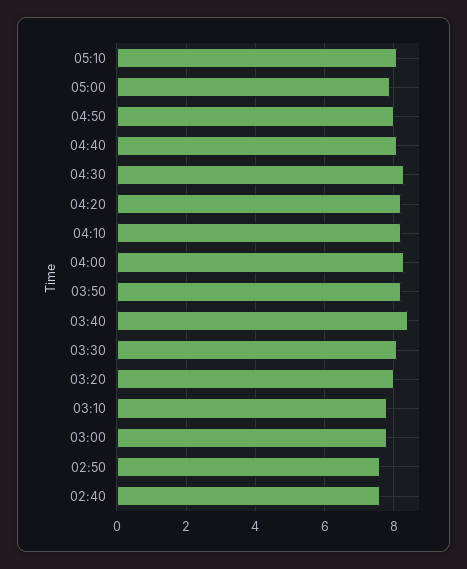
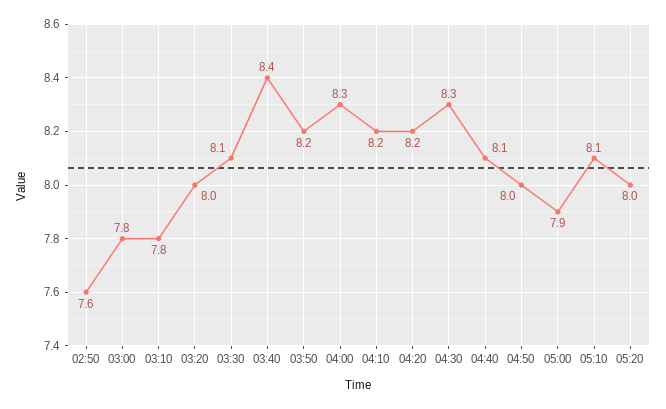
02:40: 7.5 -> none
05:20: none -> 8

